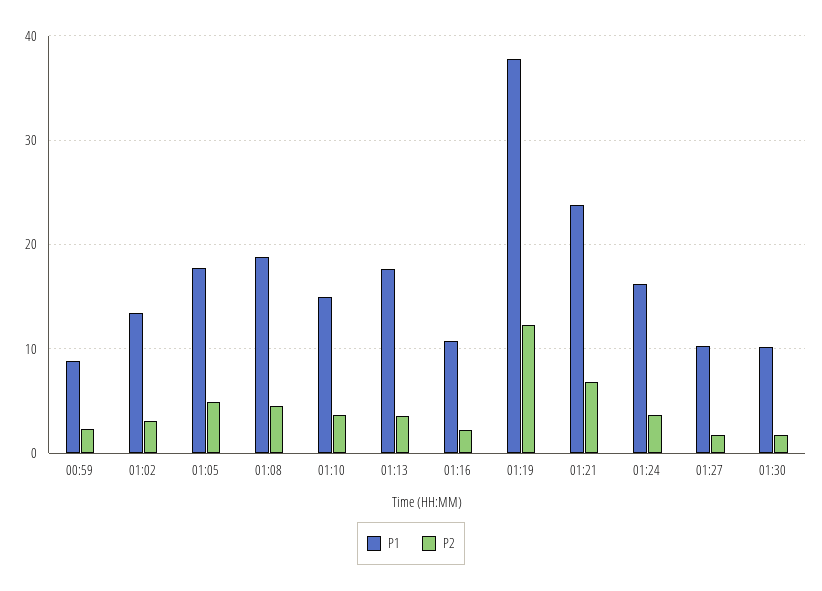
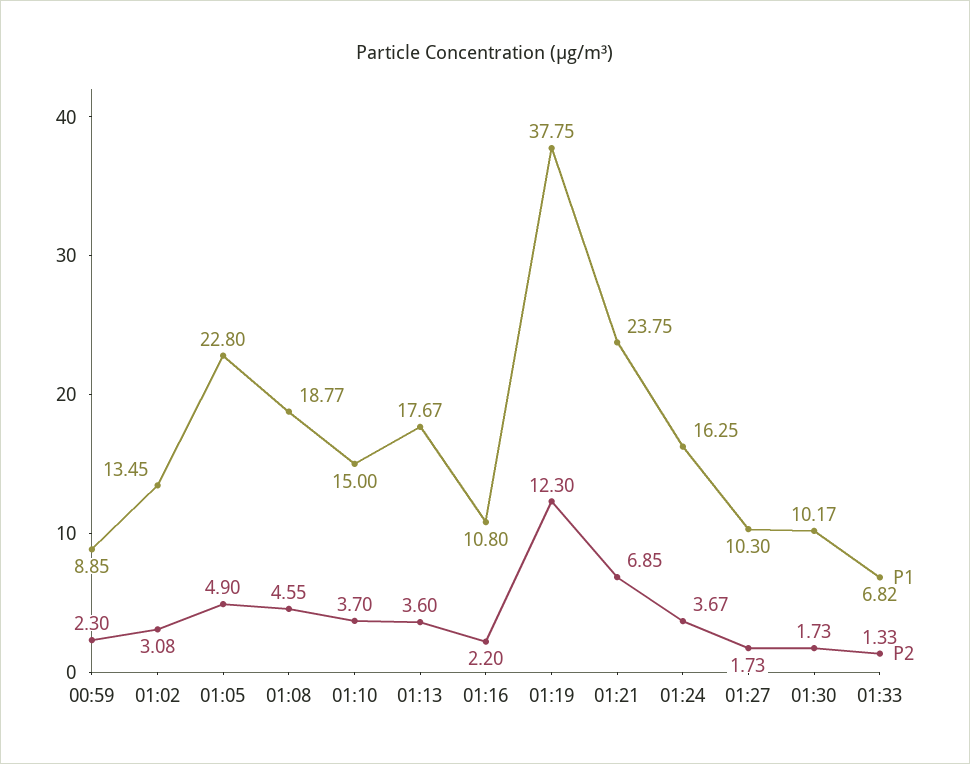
P1, 01:05: 18 -> 22.8
P1, 01:33: none -> 6.82
P2, 01:33: none -> 1.33

